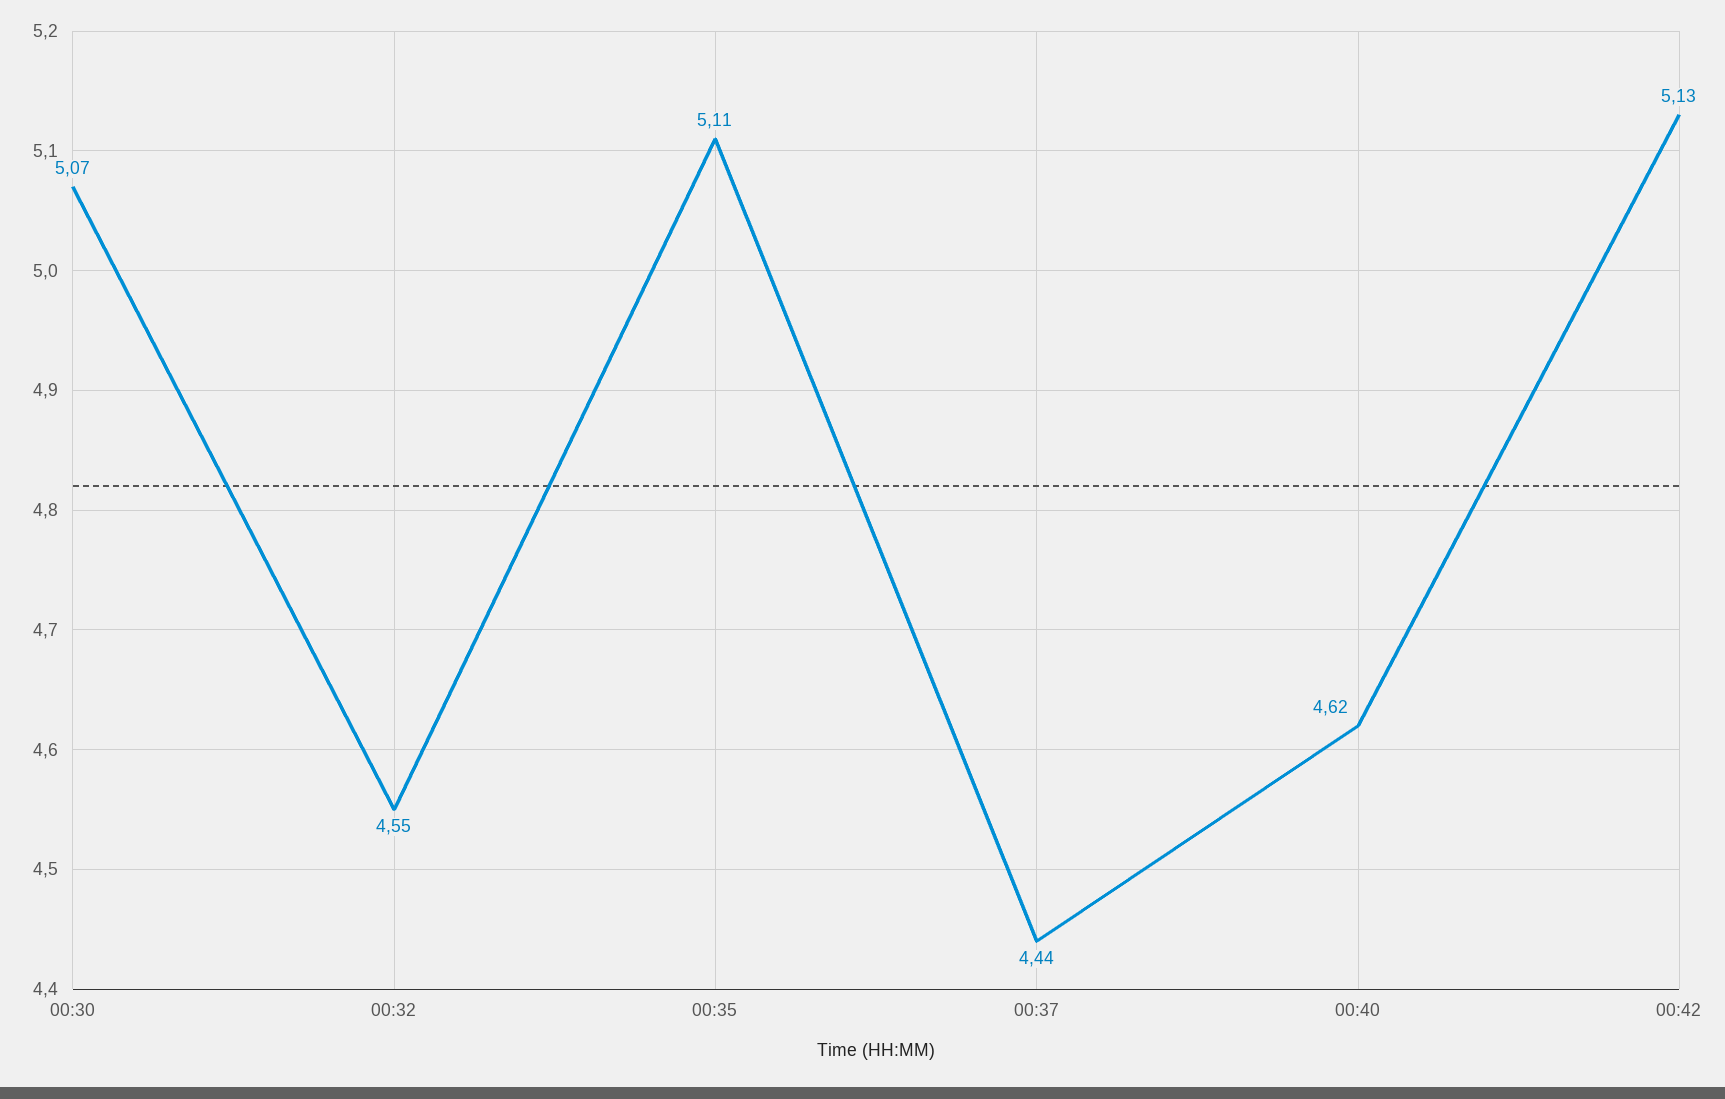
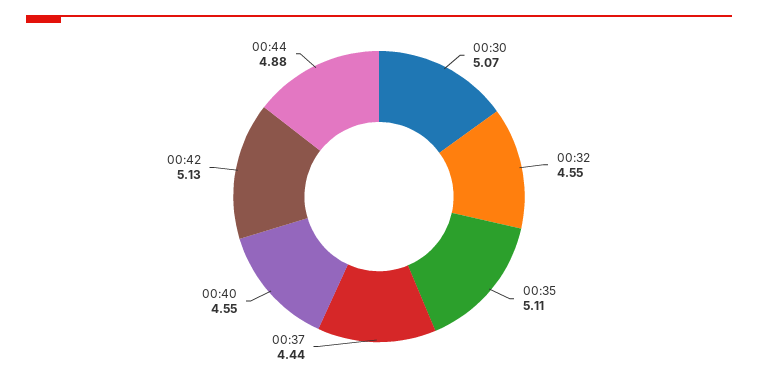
00:40: 4.62 -> 4.55
00:44: none -> 4.88

